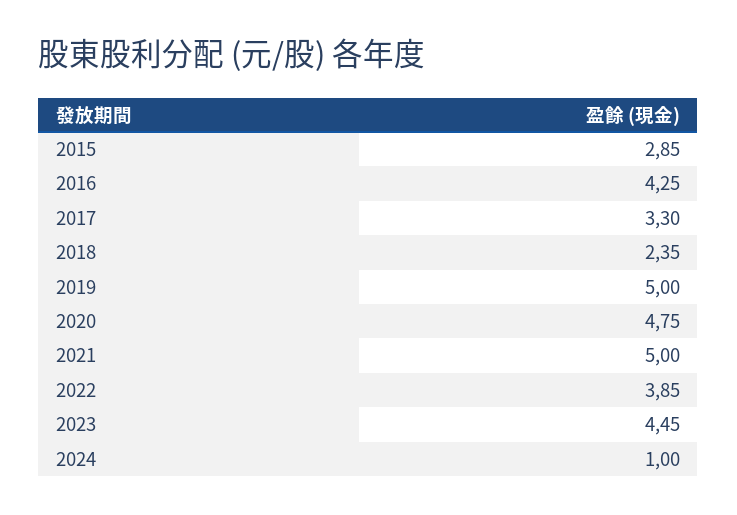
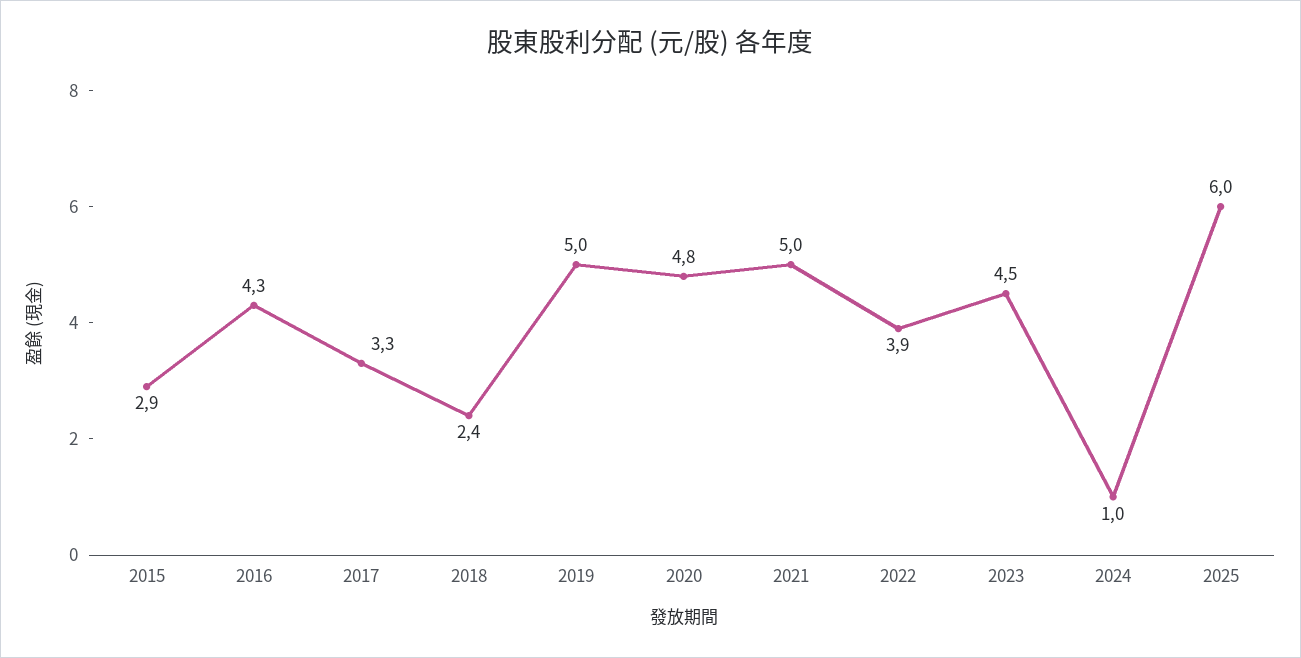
2025: none -> 6

